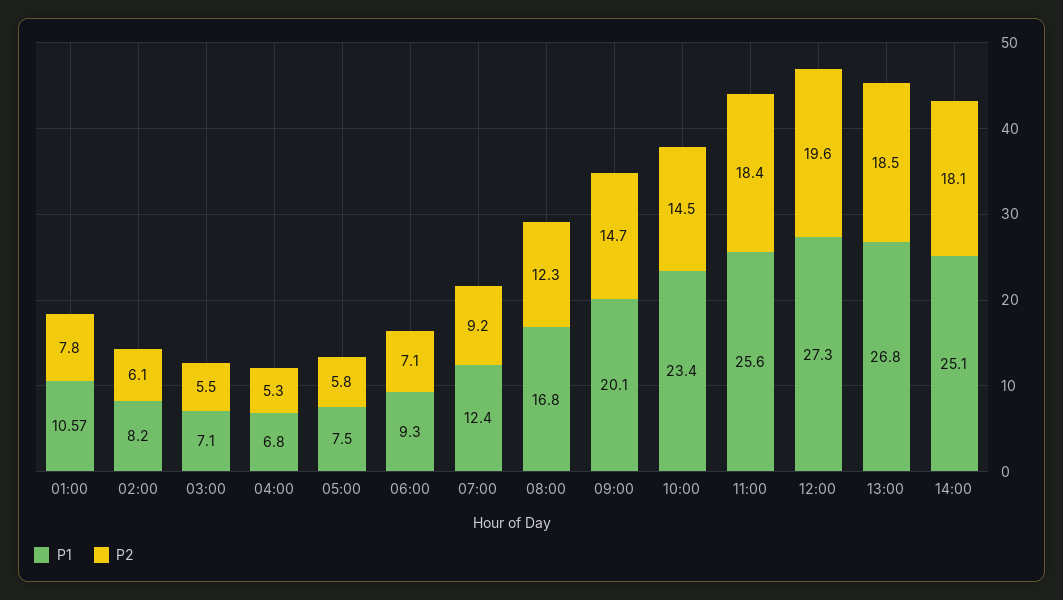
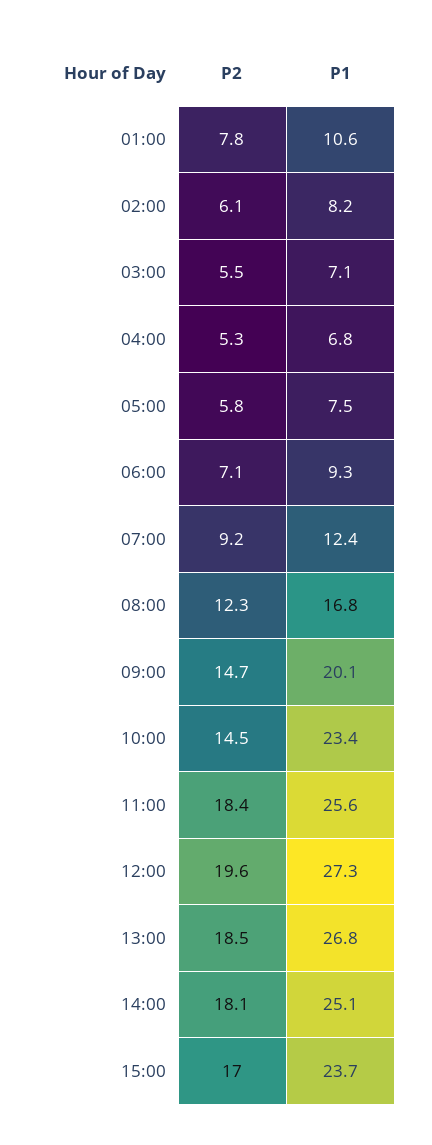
P2, 15:00: none -> 17
P1, 15:00: none -> 23.7

